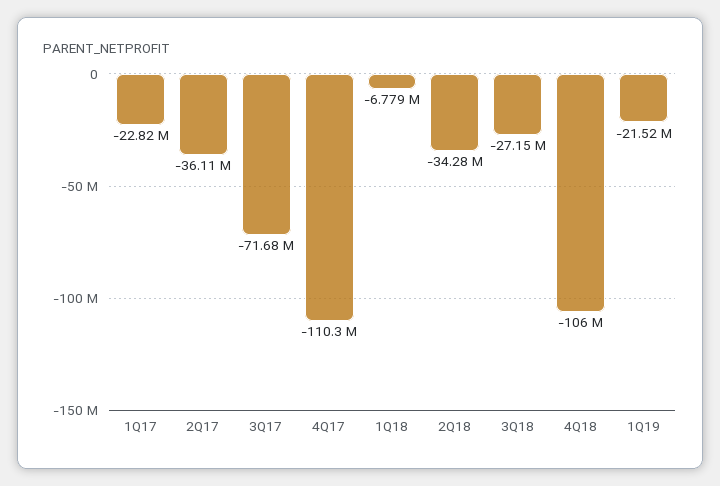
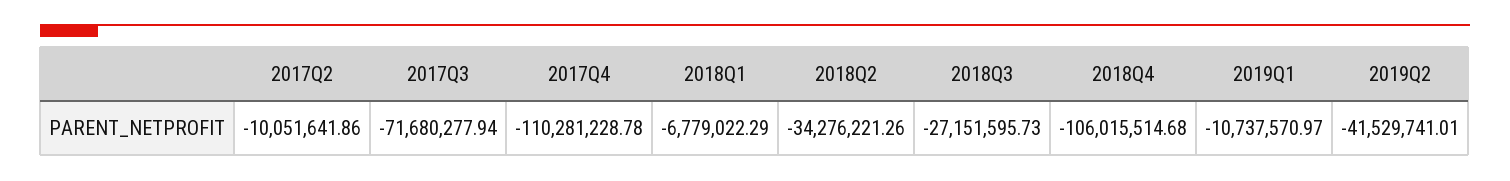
1Q17: -22820000 -> none
2Q17: -36110000 -> -10051641.86
1Q19: -21520000 -> -10737570.97
2019Q2: none -> -41529741.01

